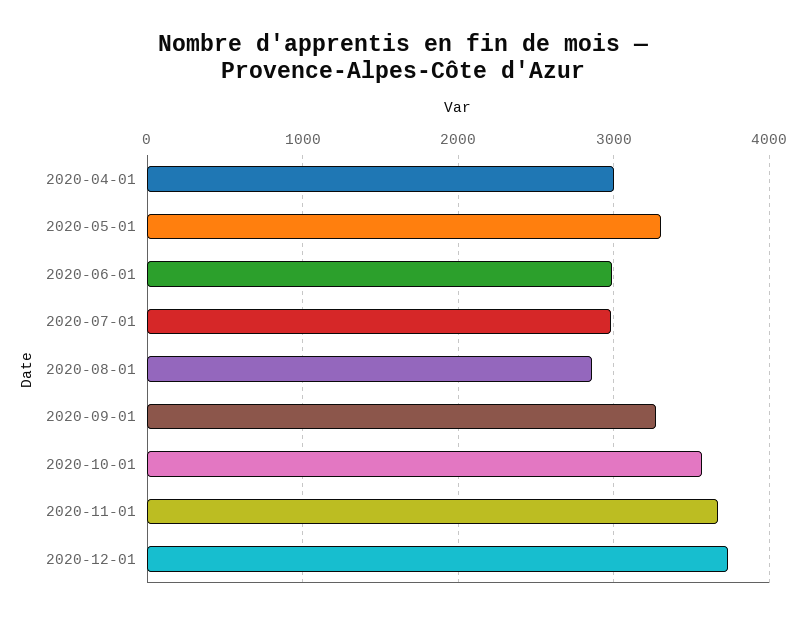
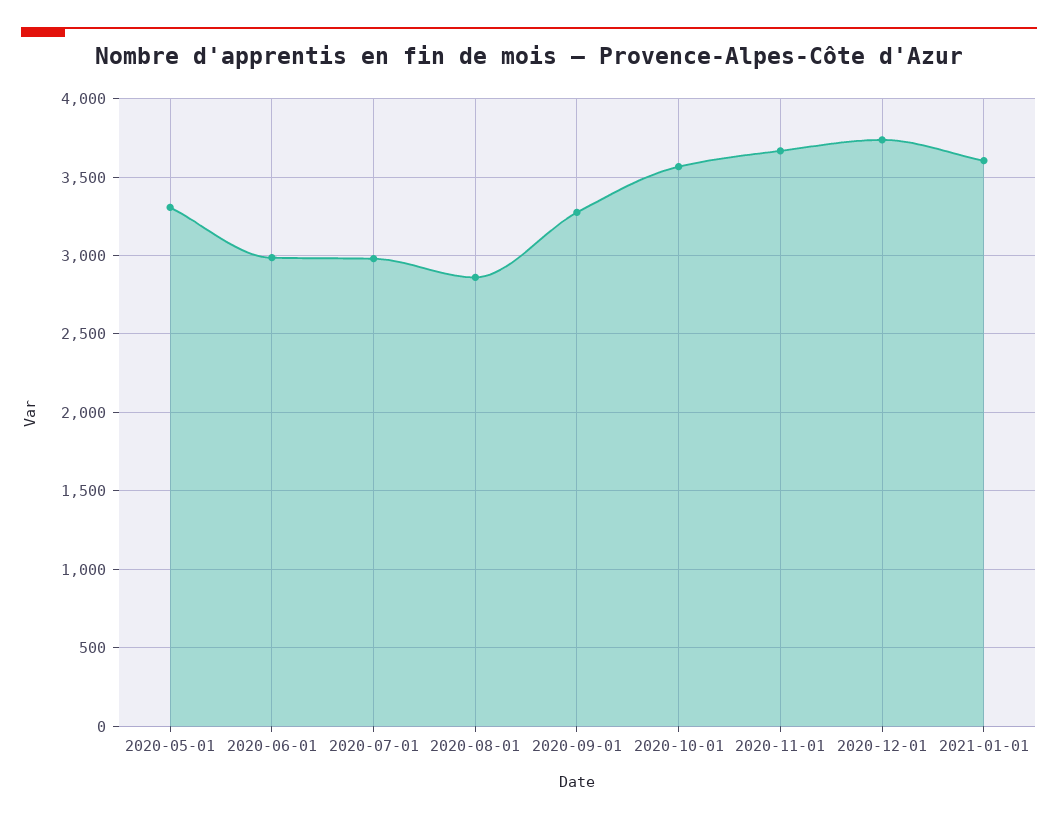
2020-04-01: 3000 -> none
2021-01-01: none -> 3600

